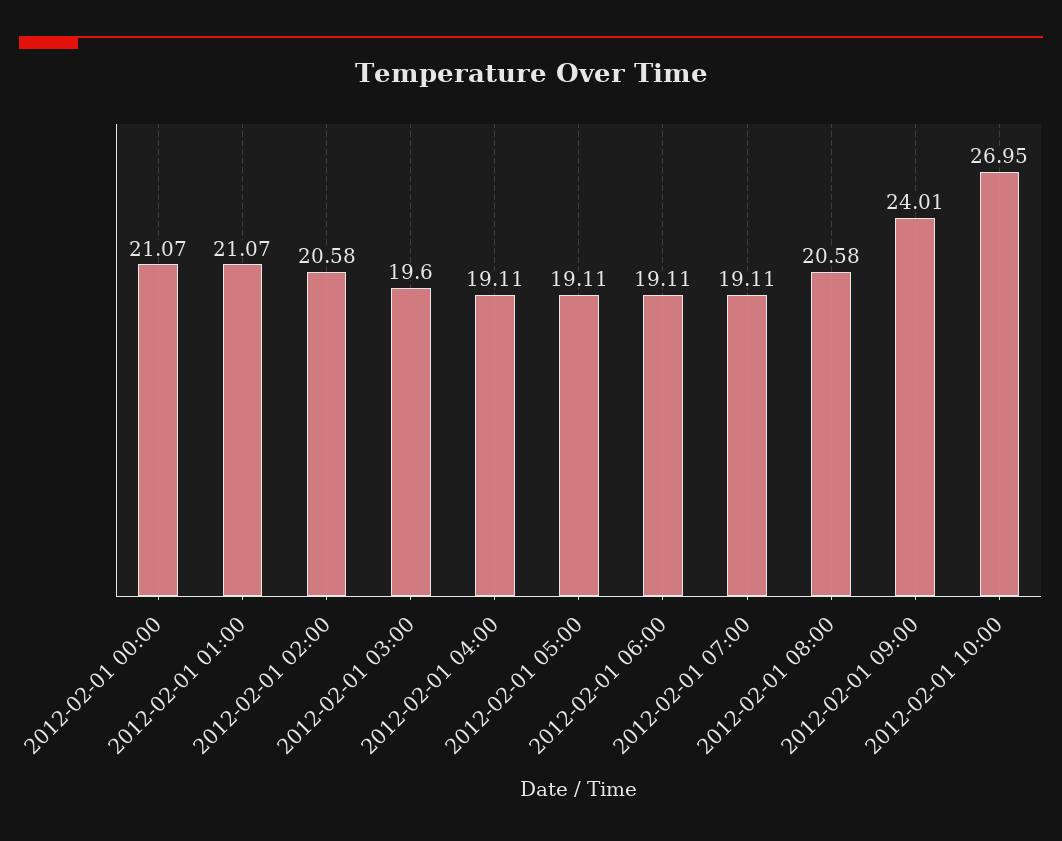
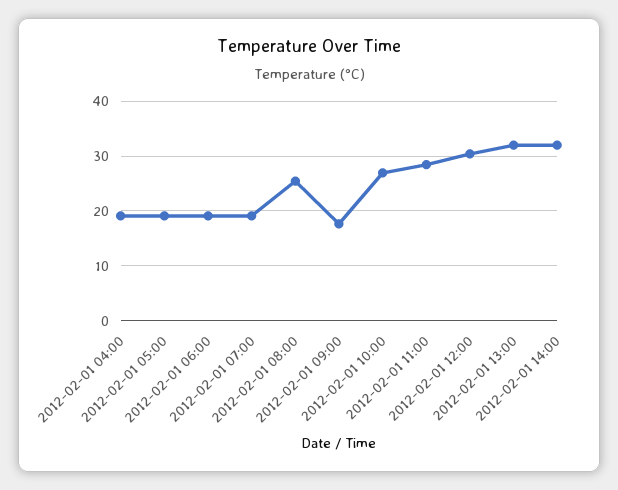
2012-02-01 00:00: 21.07 -> none
2012-02-01 01:00: 21.07 -> none
2012-02-01 02:00: 20.58 -> none
2012-02-01 03:00: 19.6 -> none
2012-02-01 08:00: 20.58 -> 26
2012-02-01 09:00: 24.01 -> 18
2012-02-01 11:00: none -> 28
2012-02-01 12:00: none -> 30
2012-02-01 13:00: none -> 32
2012-02-01 14:00: none -> 32

